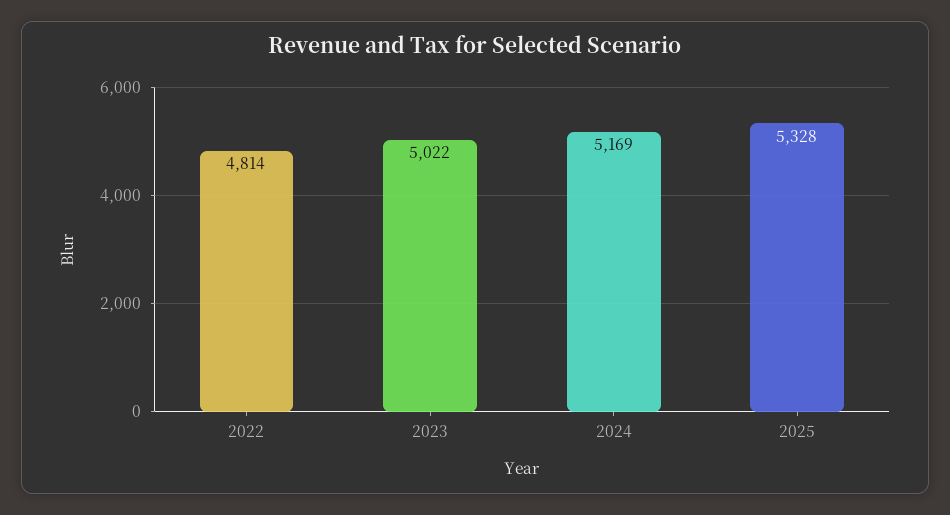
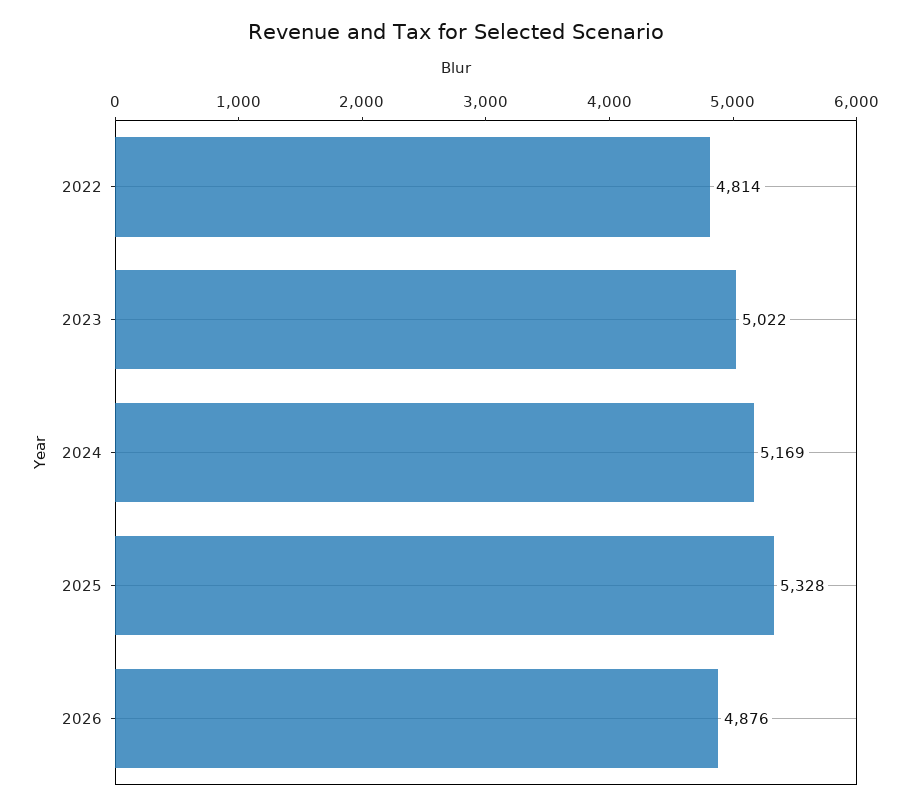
2026: none -> 4876

